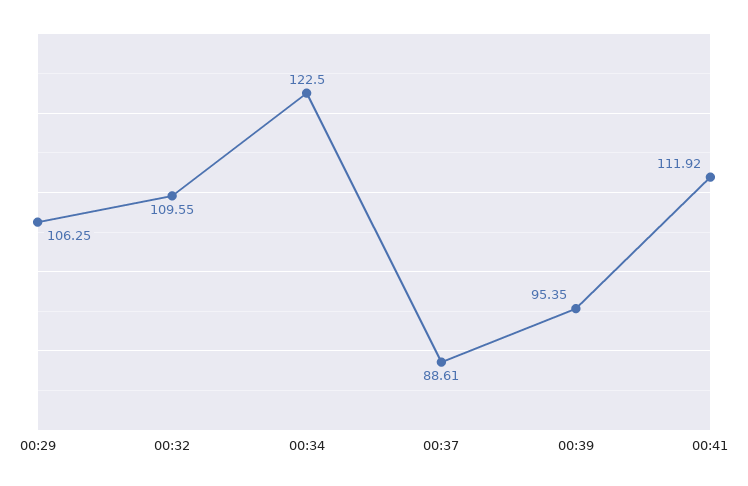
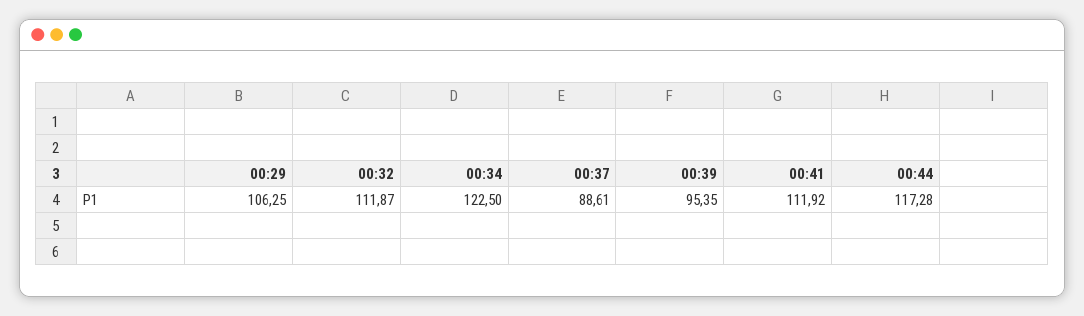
00:32: 109.55 -> 111.87
00:44: none -> 117.28

